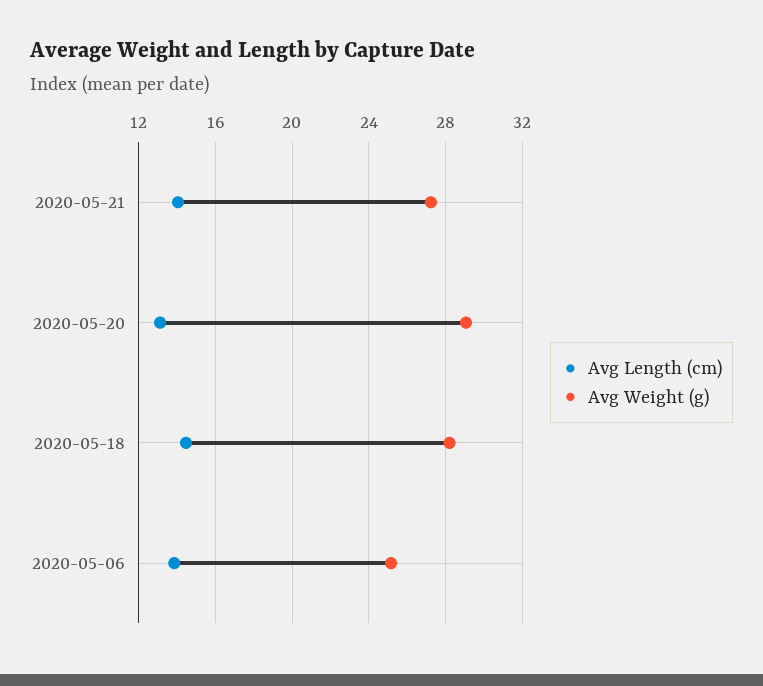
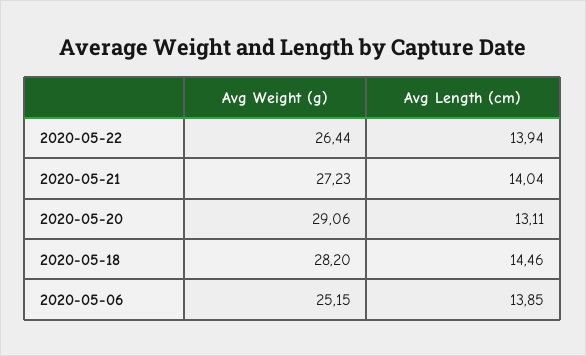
Avg Weight (g), 2020-05-22: none -> 26.44
Avg Length (cm), 2020-05-22: none -> 13.94

